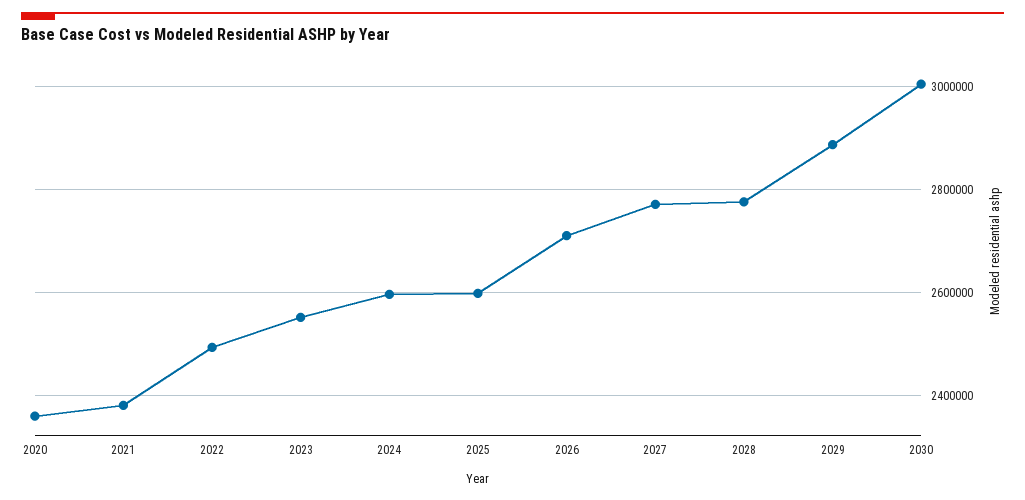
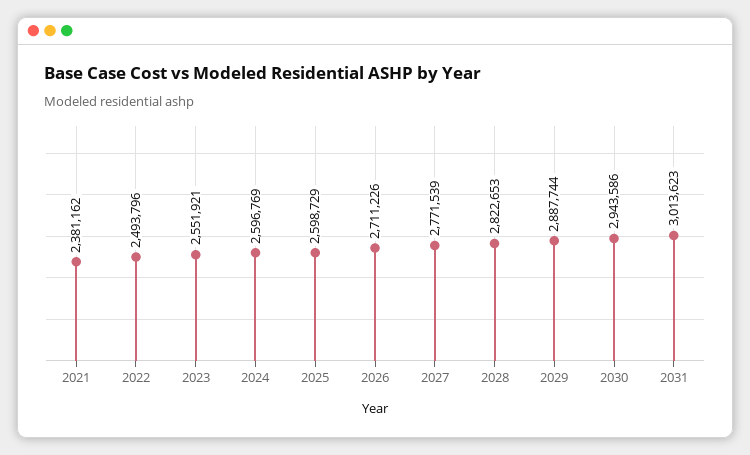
2020: 2360000 -> none
2028: 2780000 -> 2822653
2030: 3000000 -> 2943586
2031: none -> 3013623

